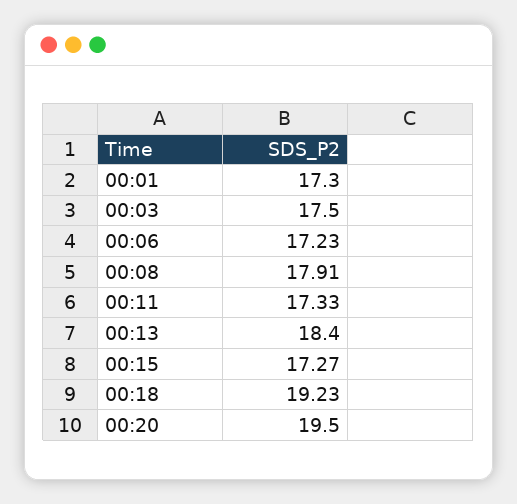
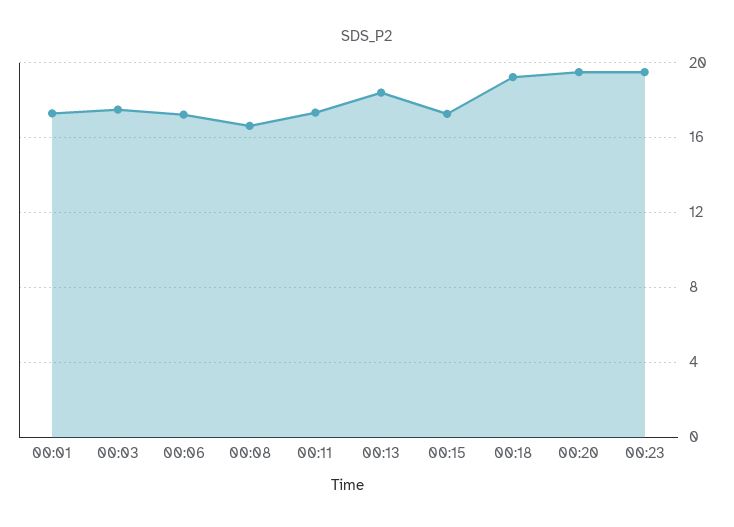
00:08: 17.91 -> 16.5
00:23: none -> 19.5

